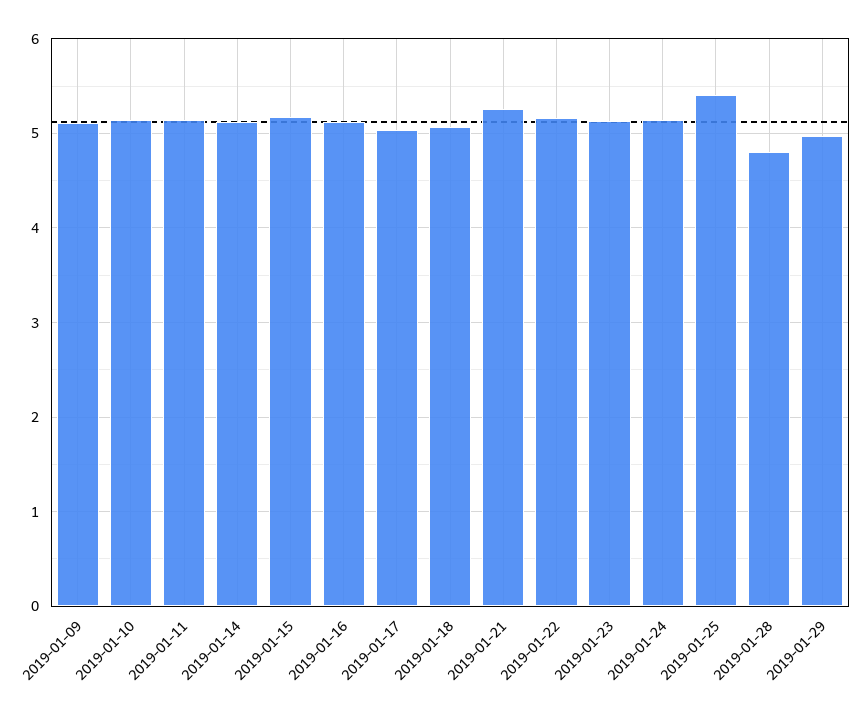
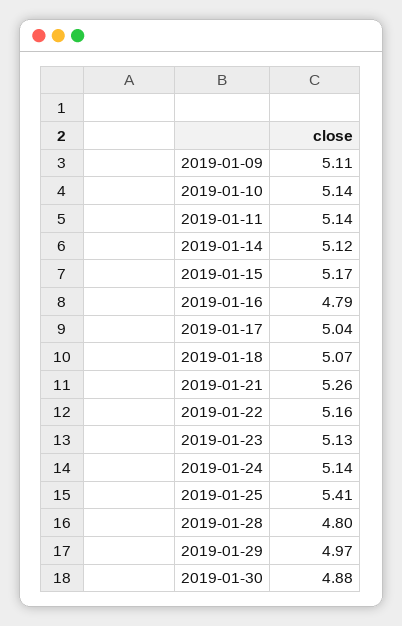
2019-01-16: 5.1 -> 4.79
2019-01-30: none -> 4.88

